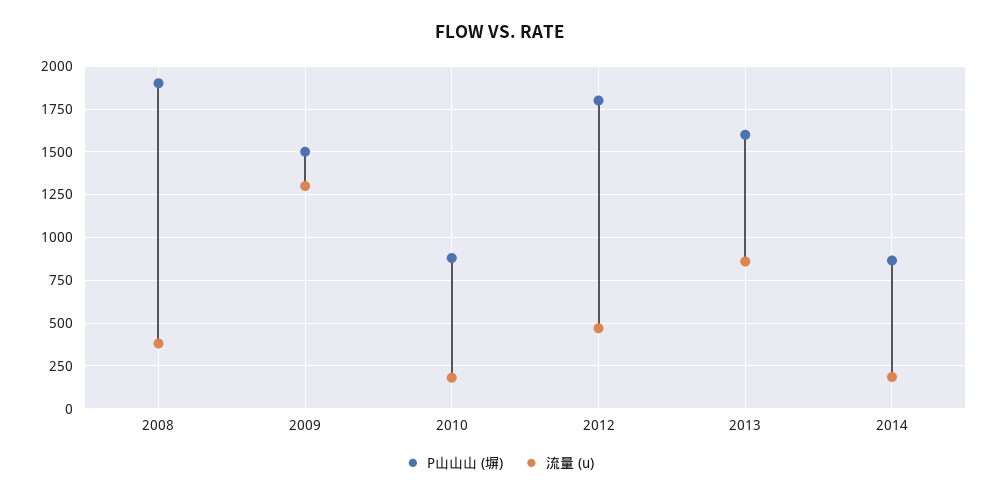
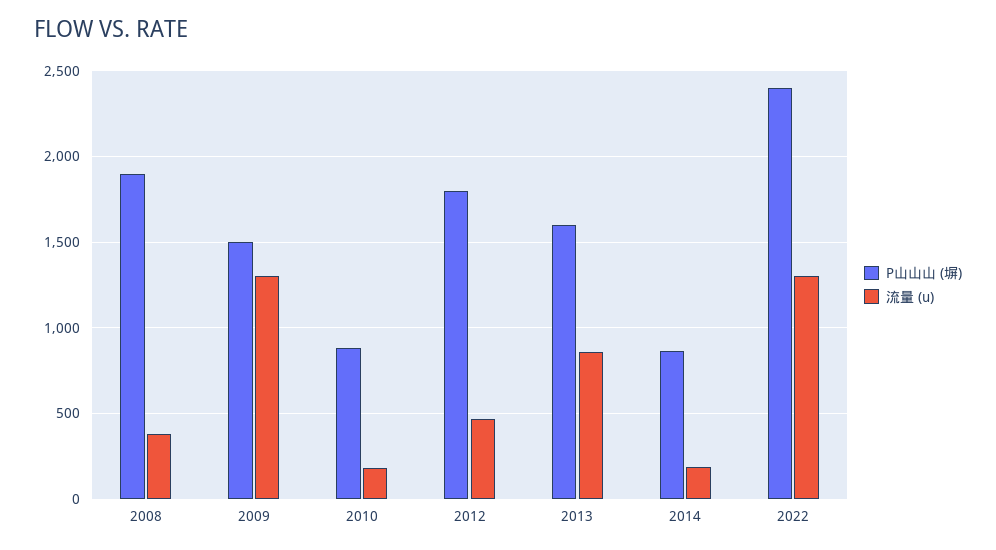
P山山山 (塀), 2022: none -> 2400
流量 (u), 2022: none -> 1300

